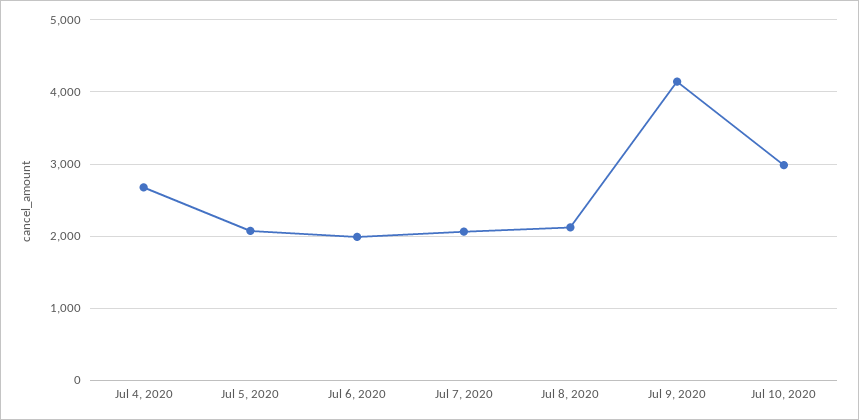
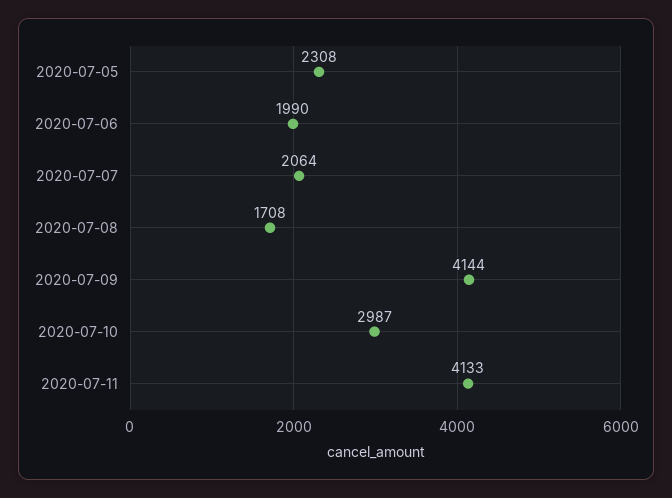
Jul 4, 2020: 2700 -> none
Jul 5, 2020: 2100 -> 2308
Jul 8, 2020: 2100 -> 1708
2020-07-11: none -> 4133

